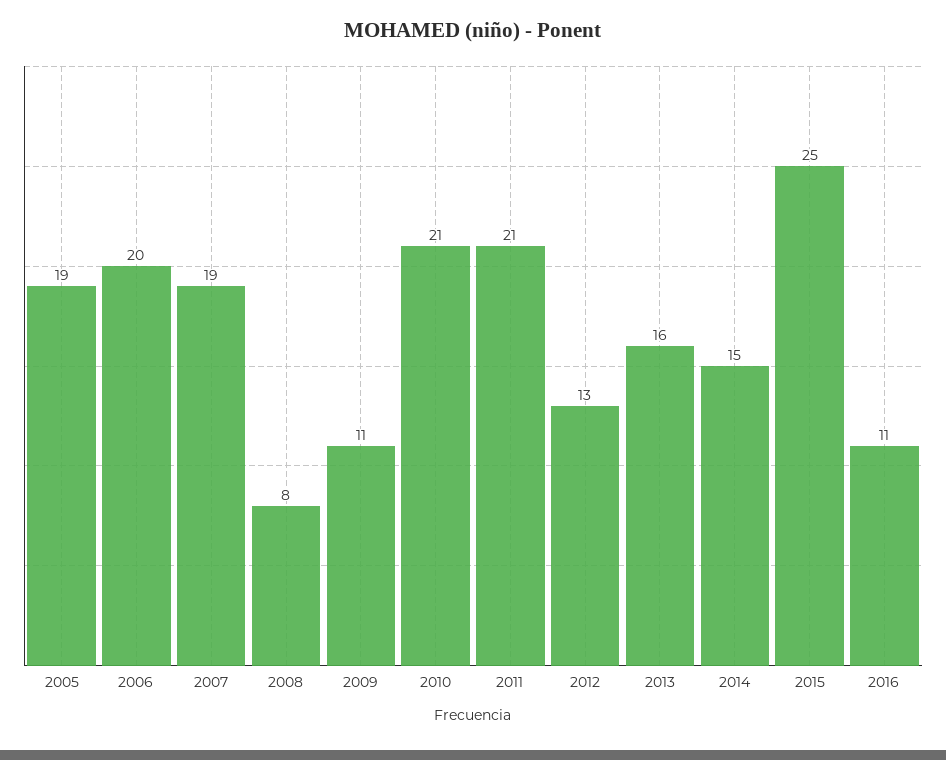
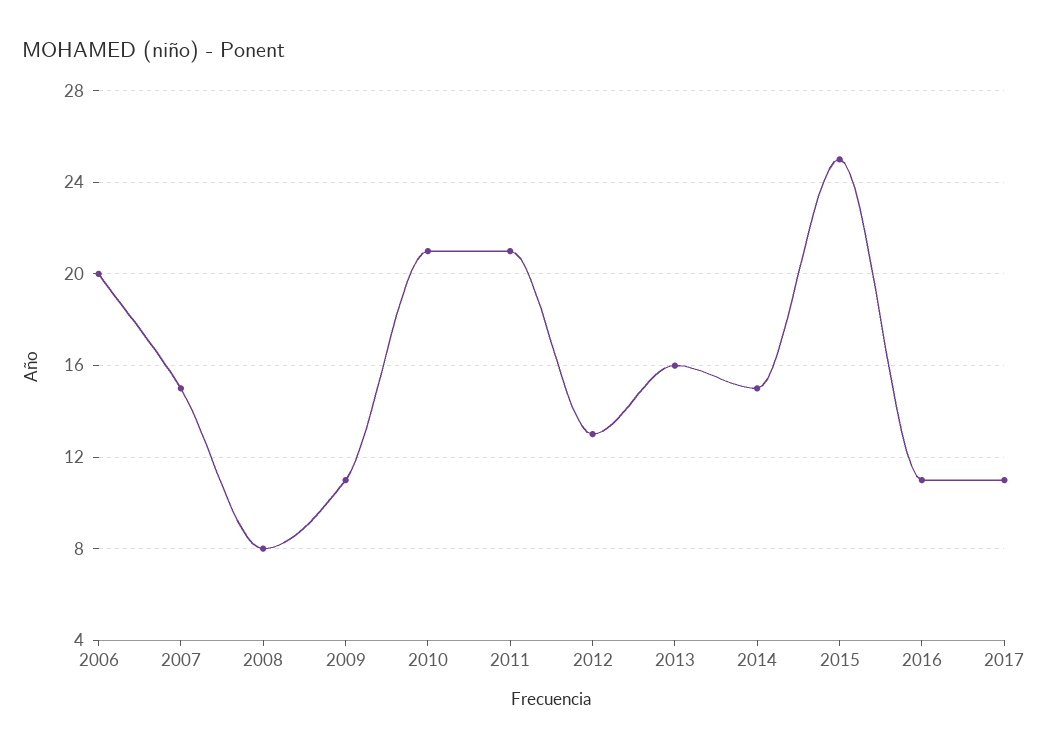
2005: 19 -> none
2007: 19 -> 15
2017: none -> 11

